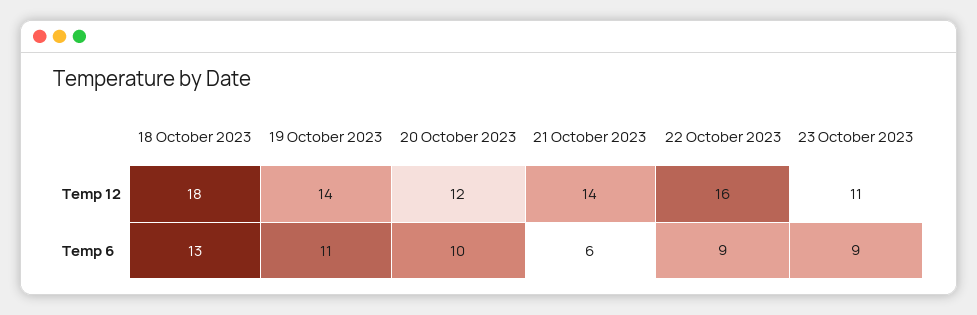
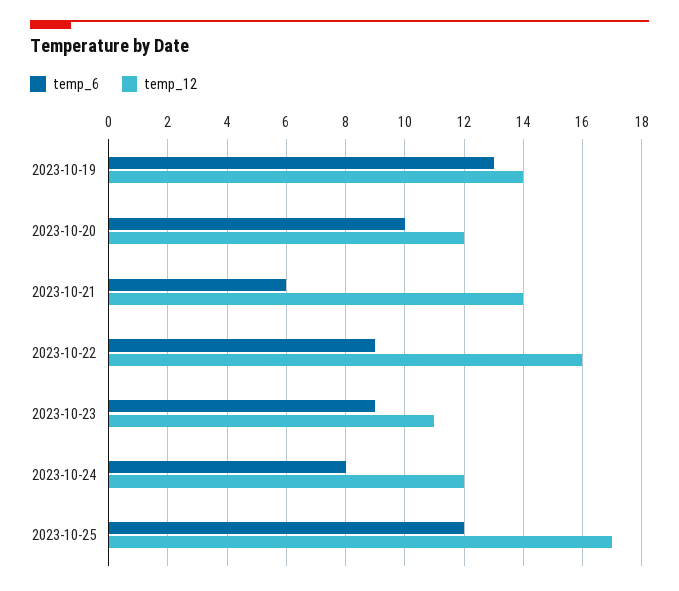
Temp 12, 18 October 2023: 18 -> none
Temp 6, 18 October 2023: 13 -> none
Temp 6, 19 October 2023: 11 -> 13
Temp 6, 2023-10-24: none -> 8
Temp 12, 2023-10-24: none -> 12
Temp 6, 2023-10-25: none -> 12
Temp 12, 2023-10-25: none -> 17

